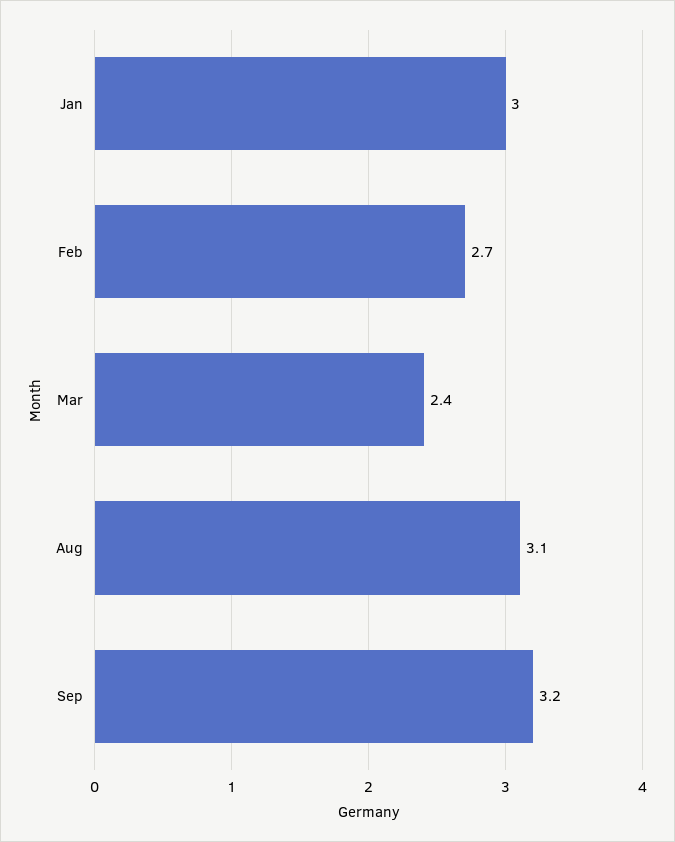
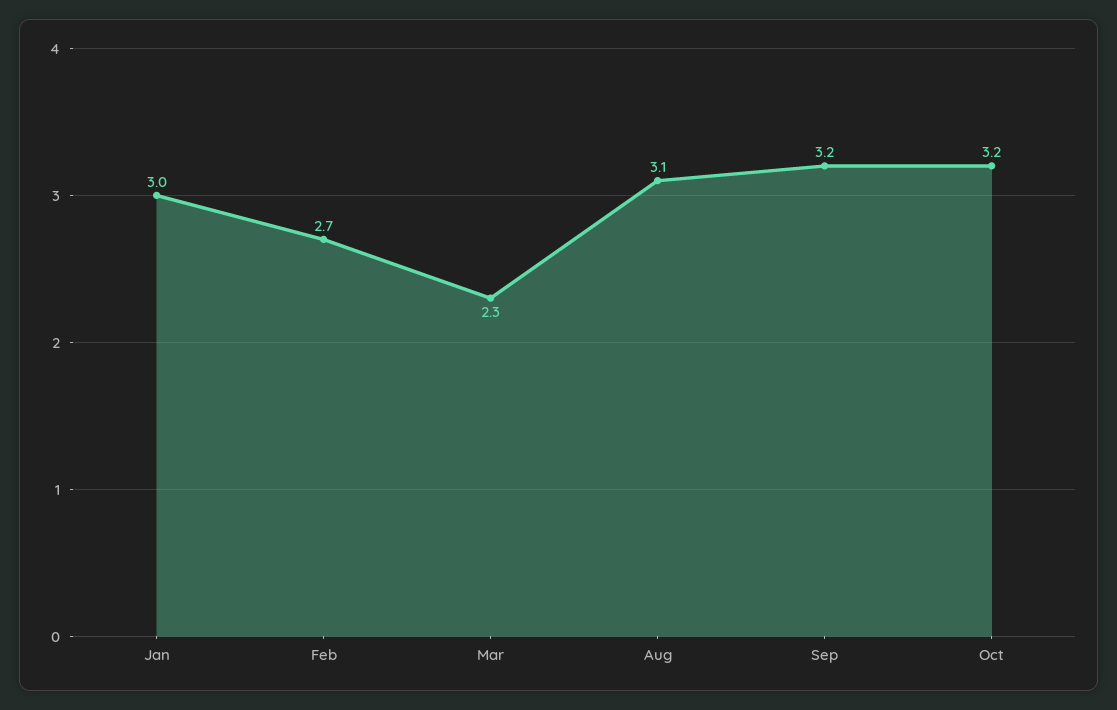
Mar: 2.4 -> 2.3
Oct: none -> 3.2

